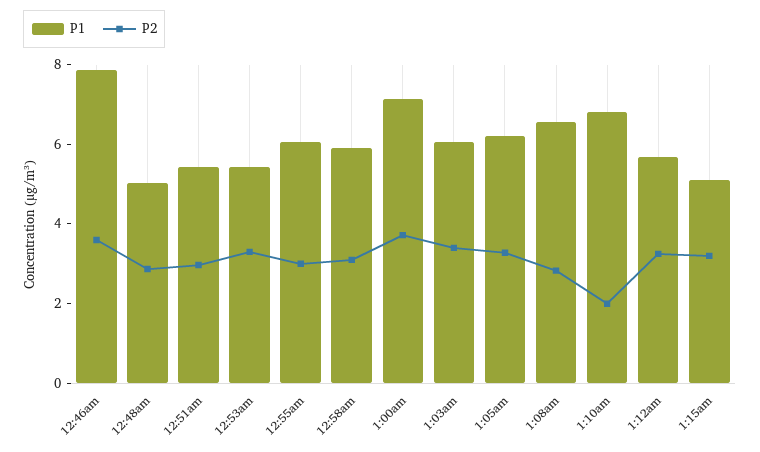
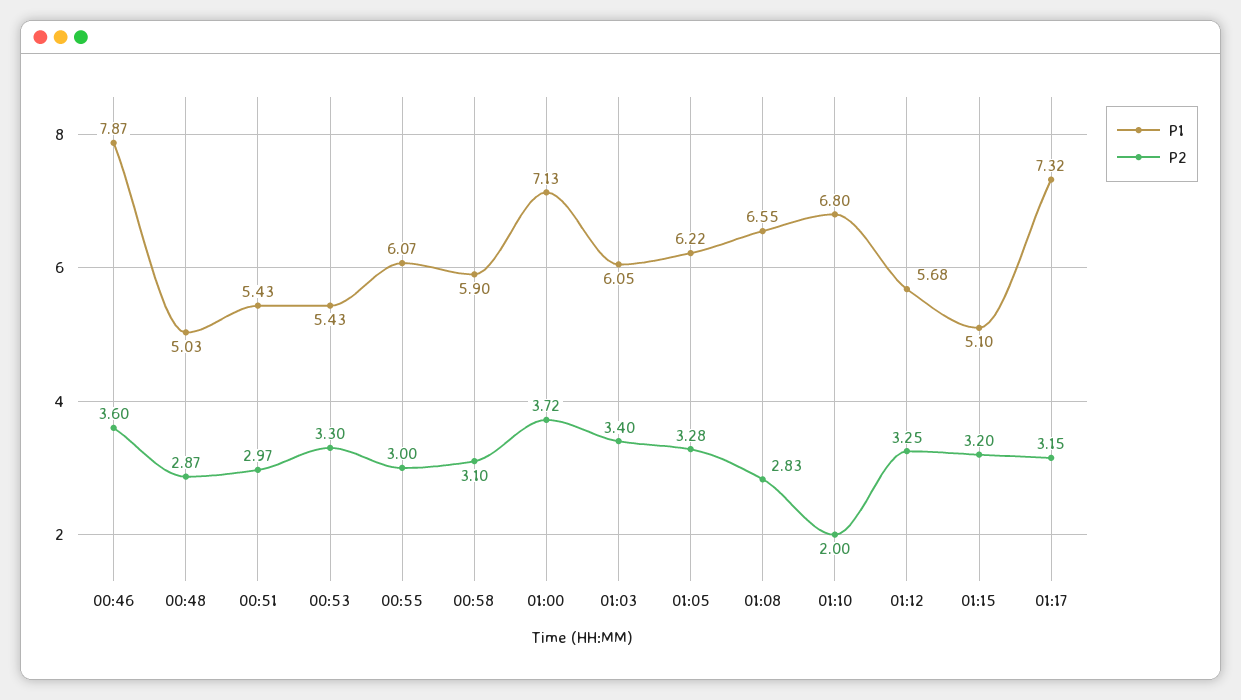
P1, 01:17: none -> 7.32
P2, 01:17: none -> 3.15

